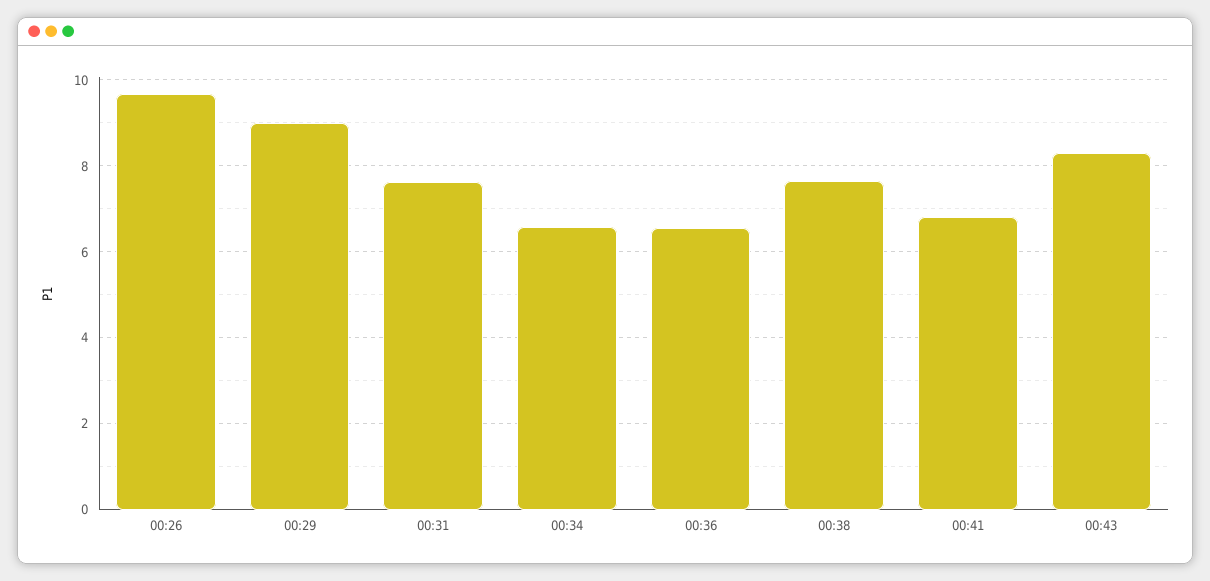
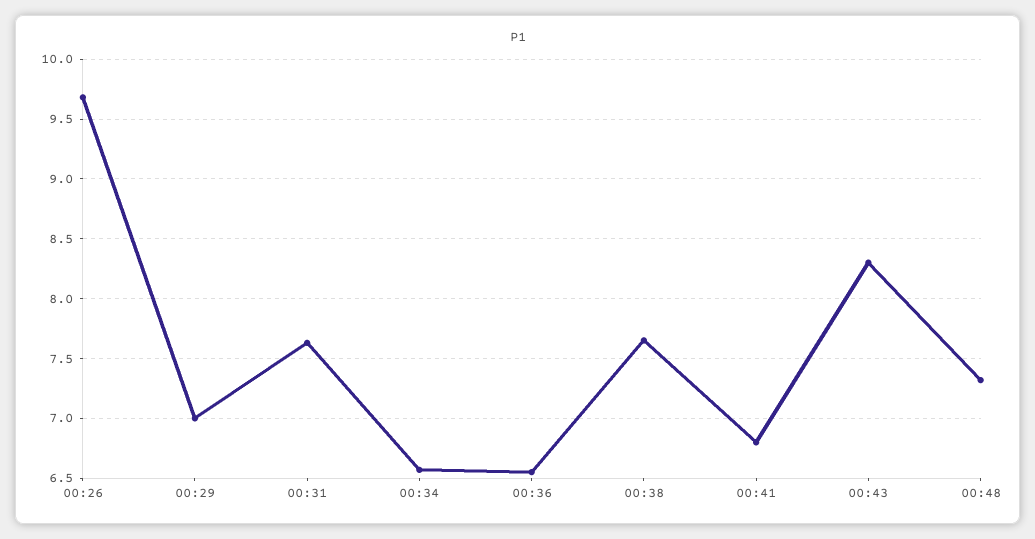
00:29: 9 -> 7
00:48: none -> 7.3

